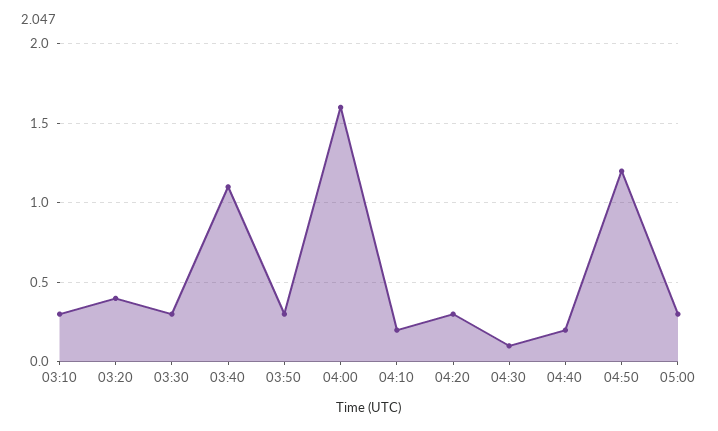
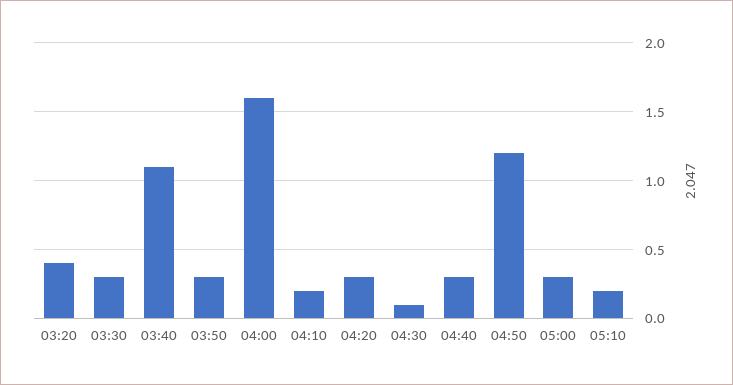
03:10: 0.3 -> none
04:40: 0.2 -> 0.3
05:10: none -> 0.2

